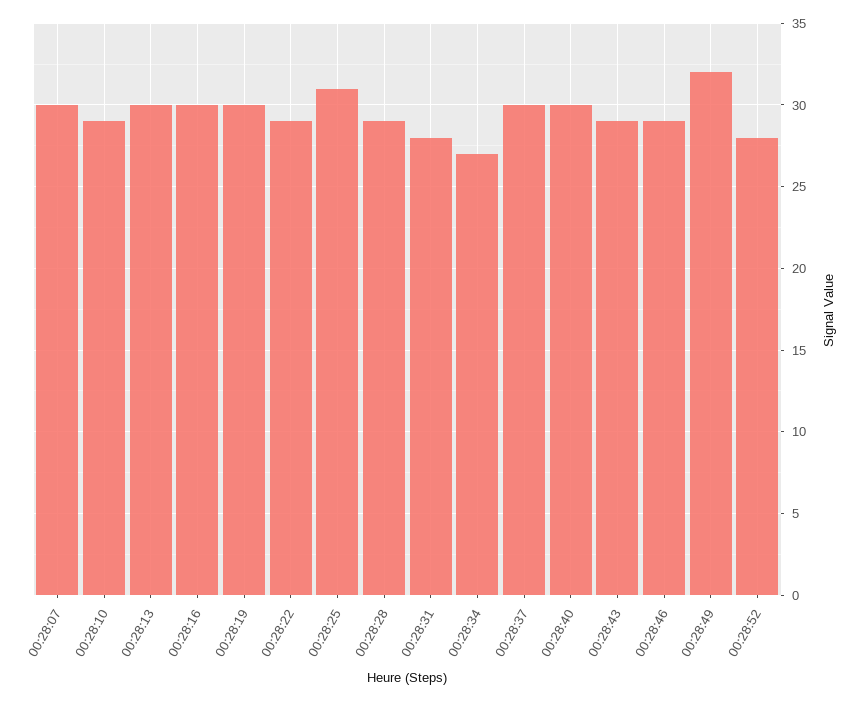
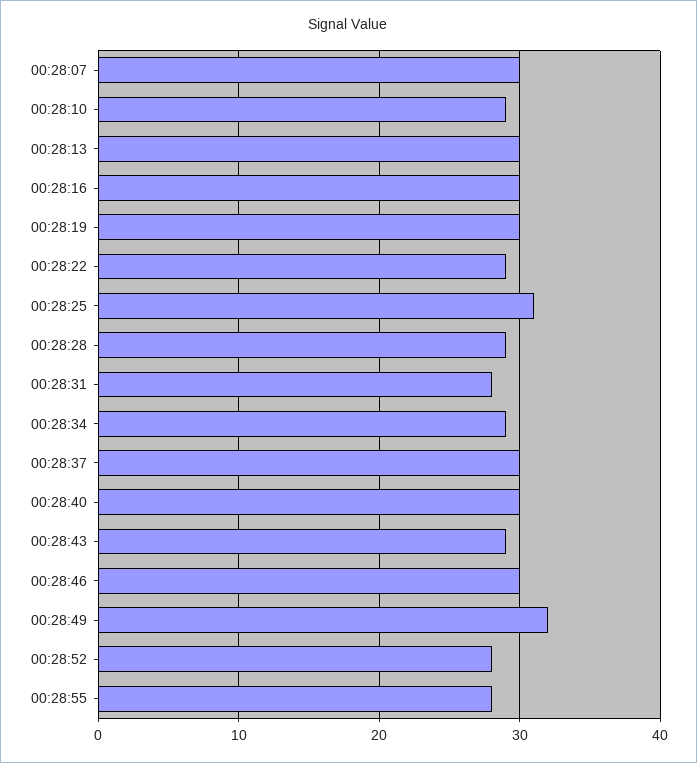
00:28:34: 27 -> 29
00:28:46: 29 -> 30
00:28:55: none -> 28

